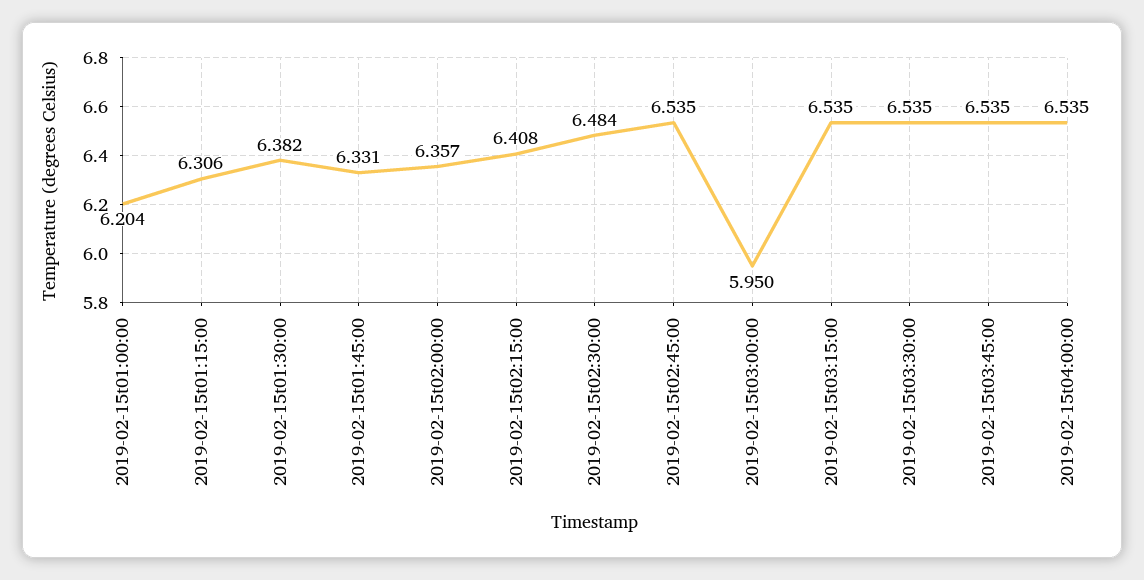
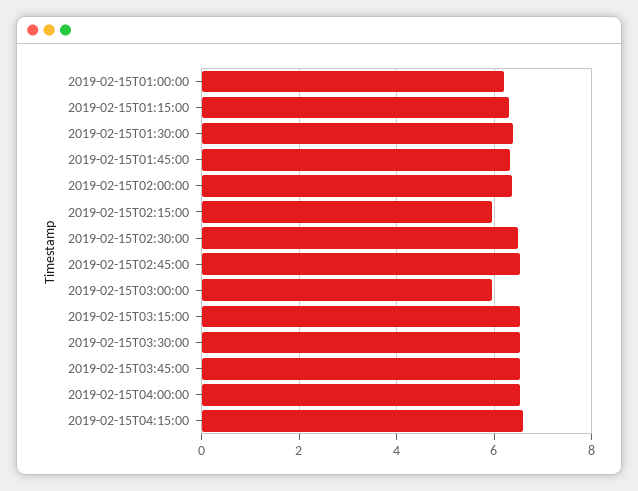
2019-02-15t02:15:00: 6.408 -> 6
2019-02-15T04:15:00: none -> 6.6

